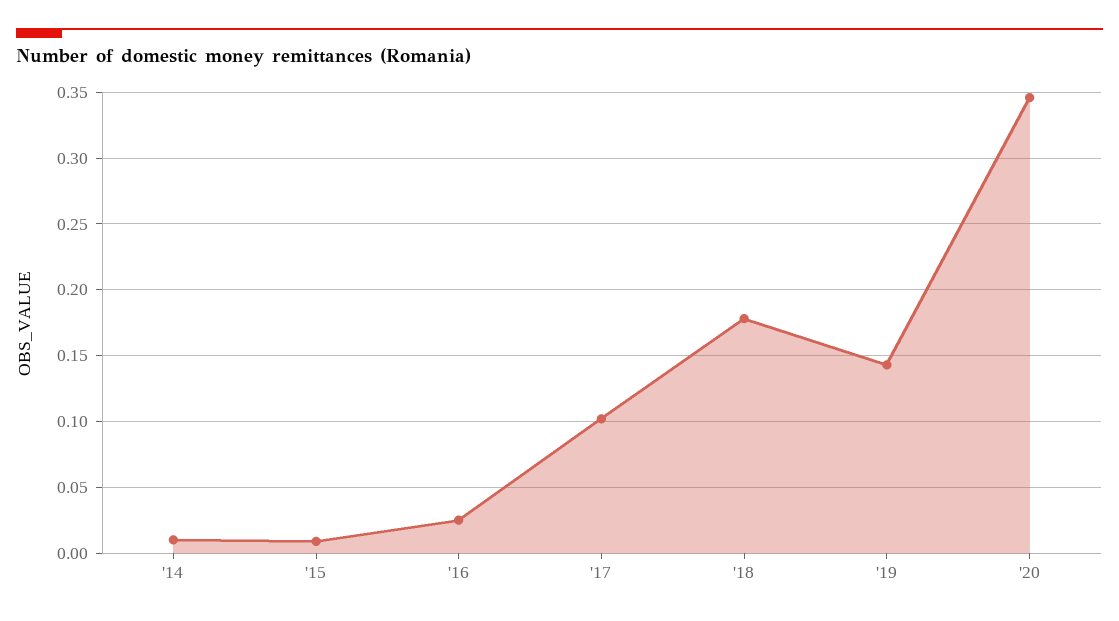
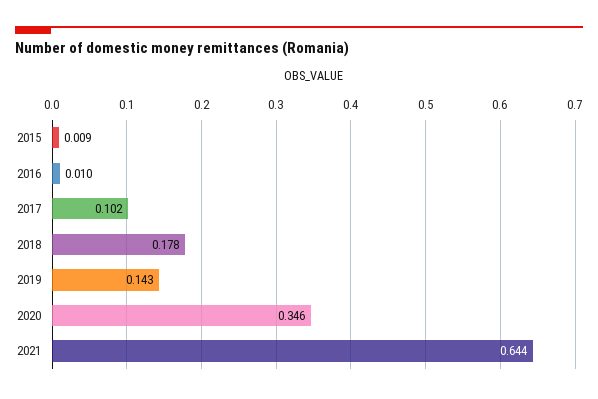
'14: 0.01 -> none
'16: 0.025 -> 0.01
2021: none -> 0.644

